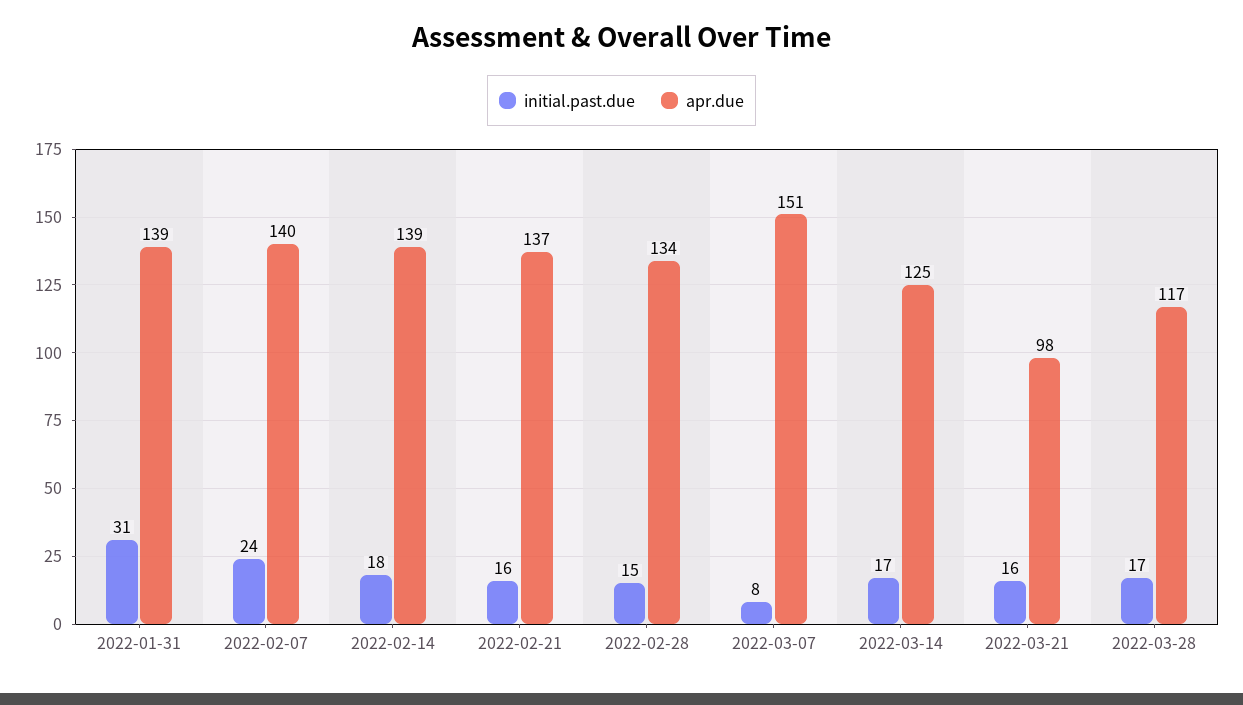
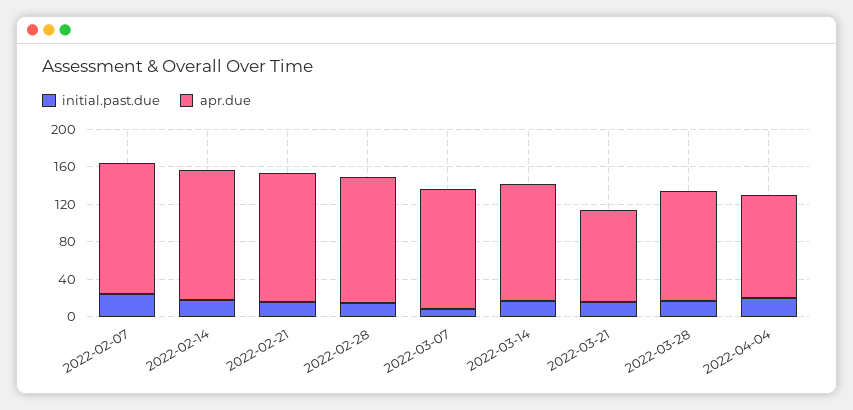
initial.past.due, 2022-01-31: 31 -> none
apr.due, 2022-01-31: 139 -> none
apr.due, 2022-03-07: 151 -> 130
initial.past.due, 2022-04-04: none -> 20
apr.due, 2022-04-04: none -> 110

